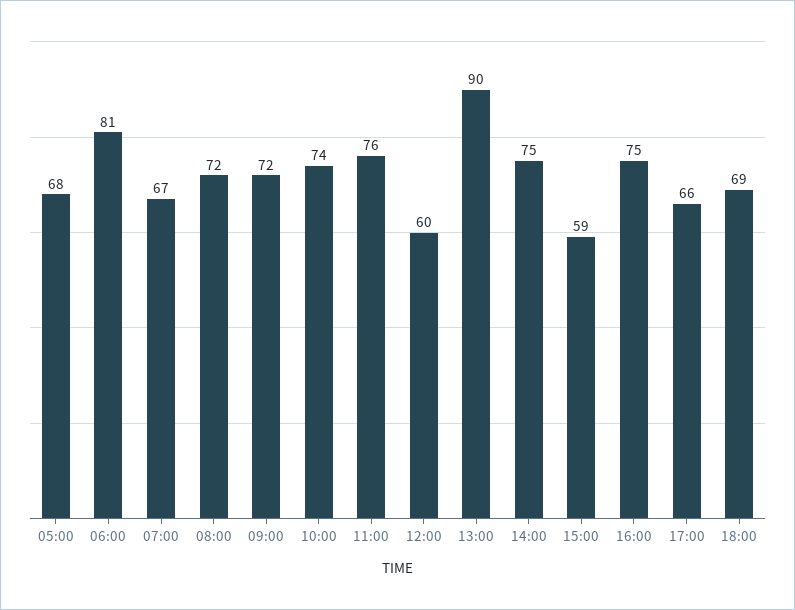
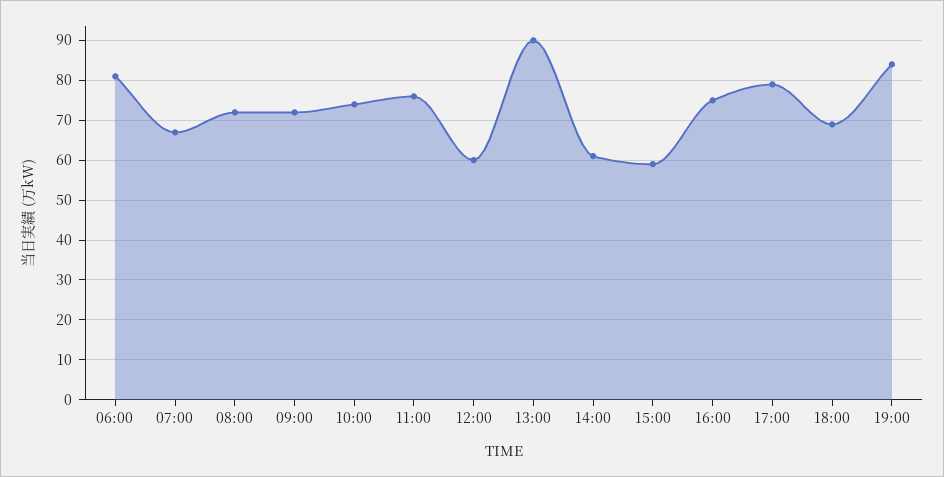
05:00: 68 -> none
14:00: 75 -> 60
17:00: 66 -> 80
19:00: none -> 85

